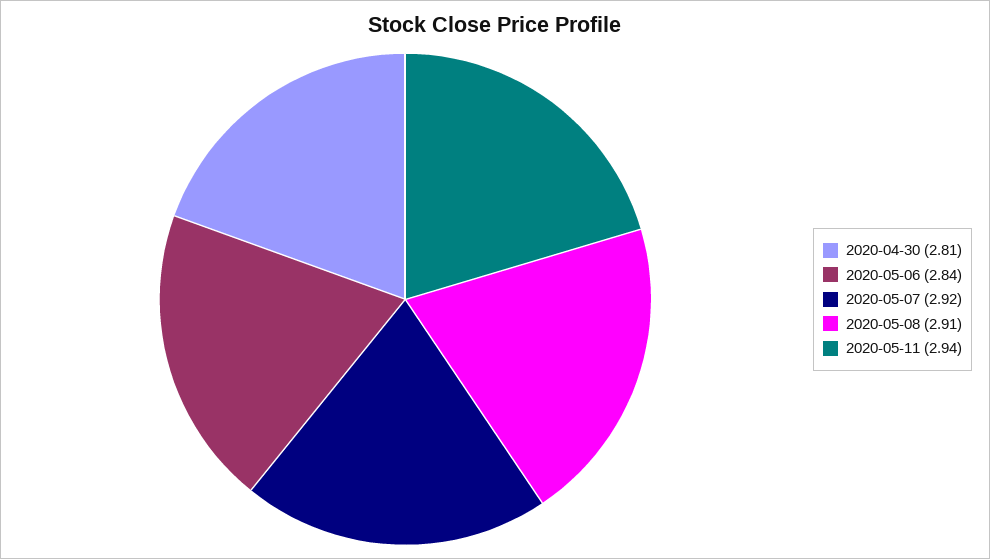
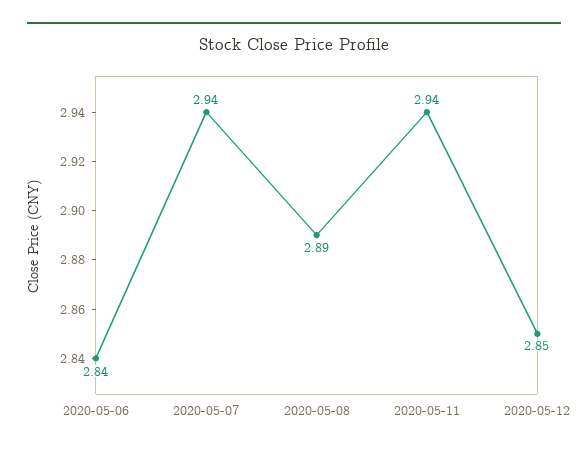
2020-04-30: 2.81 -> none
2020-05-07: 2.92 -> 2.94
2020-05-08: 2.91 -> 2.89
2020-05-12: none -> 2.85

